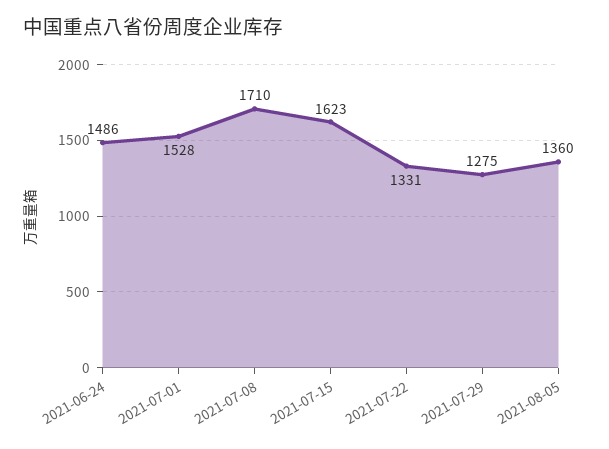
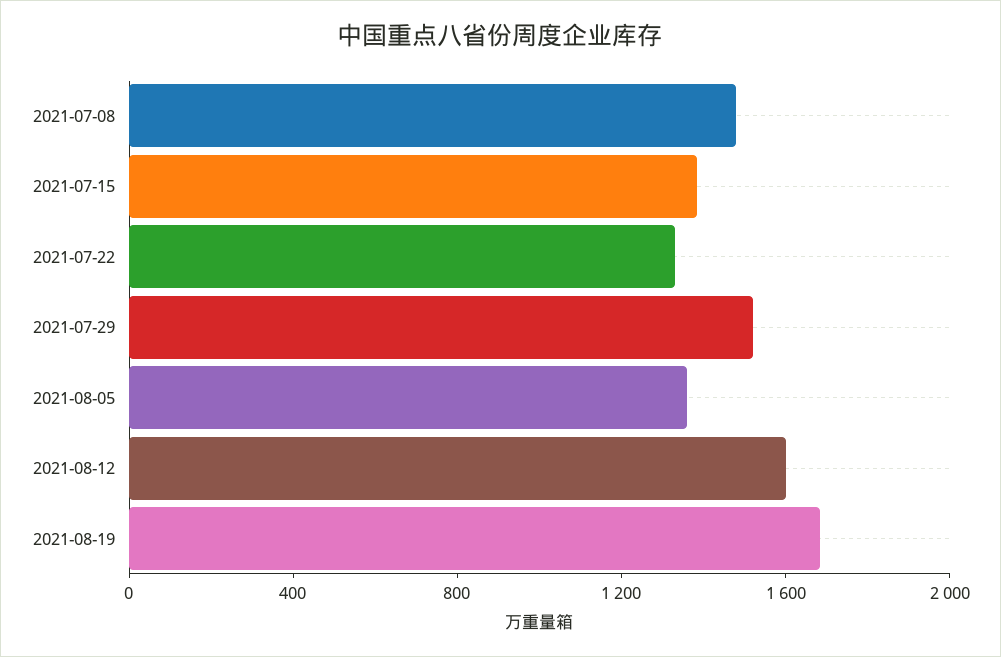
2021-06-24: 1486 -> none
2021-07-01: 1528 -> none
2021-07-08: 1710 -> 1500
2021-07-15: 1623 -> 1400
2021-07-29: 1275 -> 1500
2021-08-12: none -> 1600
2021-08-19: none -> 1700

